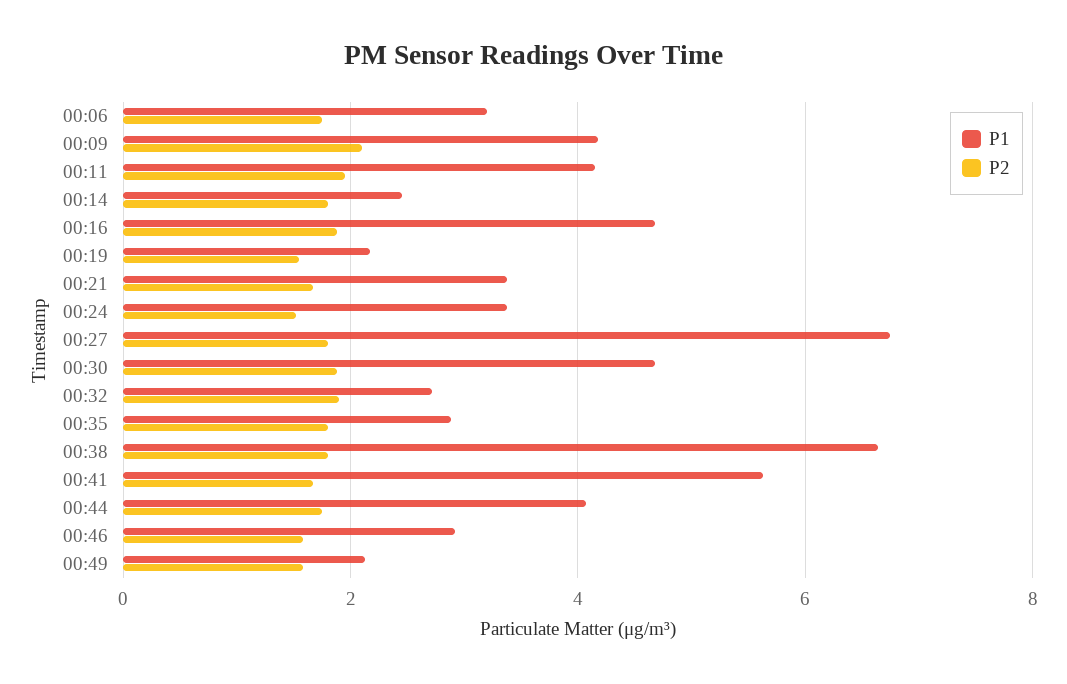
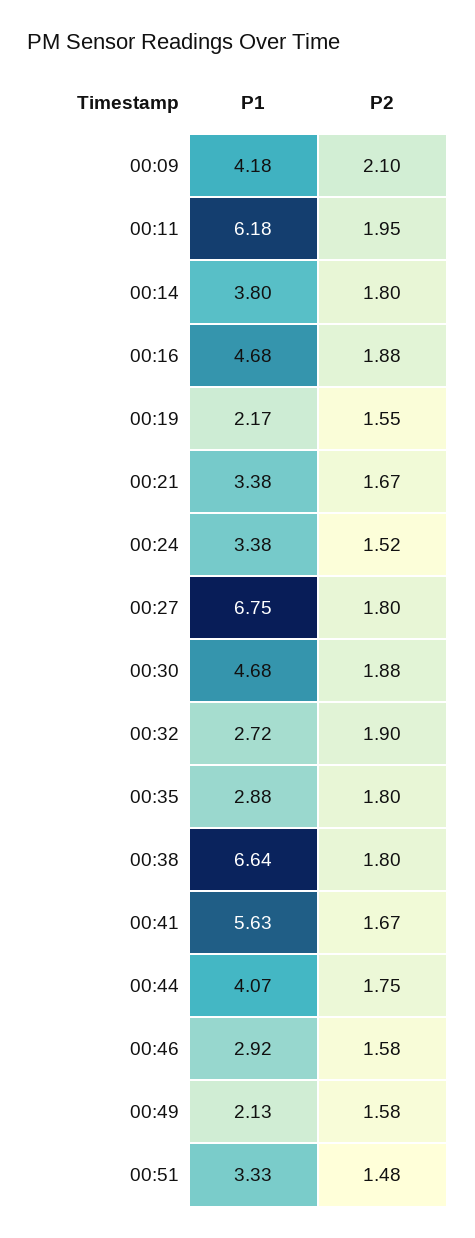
P1, 00:06: 3.2 -> none
P2, 00:06: 1.8 -> none
P1, 00:11: 4.2 -> 6.18
P1, 00:14: 2.4 -> 3.8
P1, 00:51: none -> 3.33
P2, 00:51: none -> 1.48

